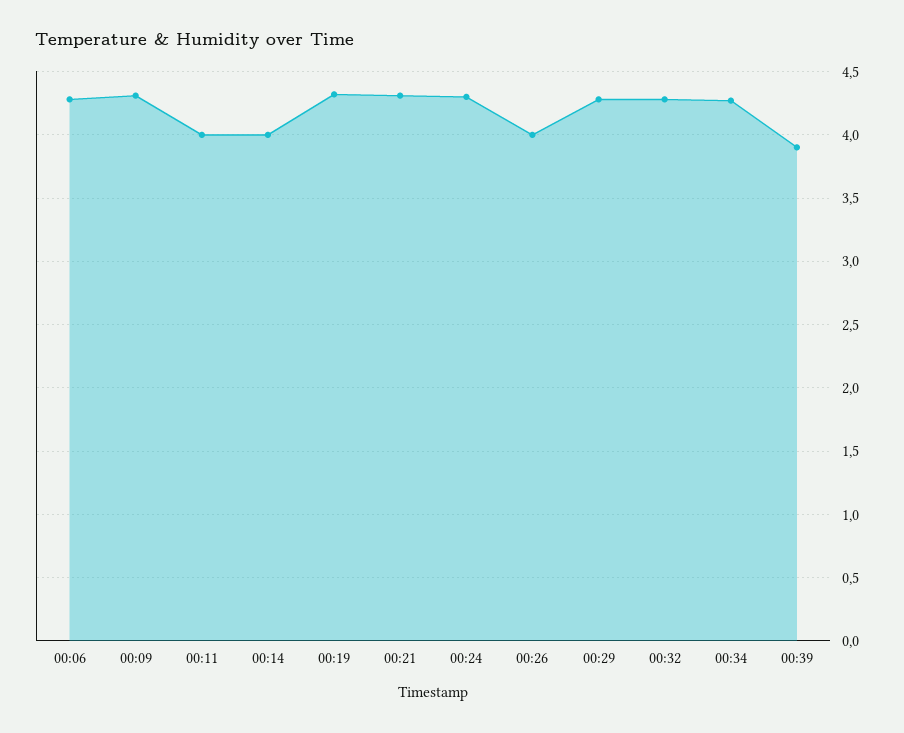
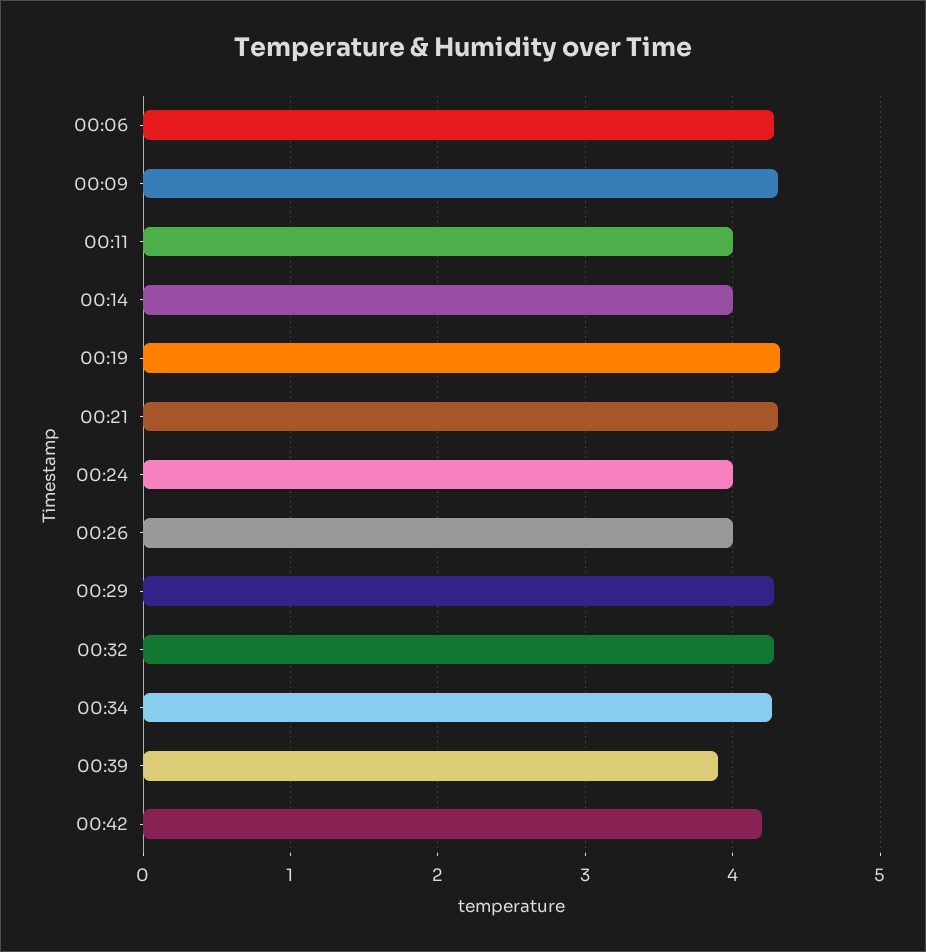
00:24: 4.3 -> 4
00:42: none -> 4.2

